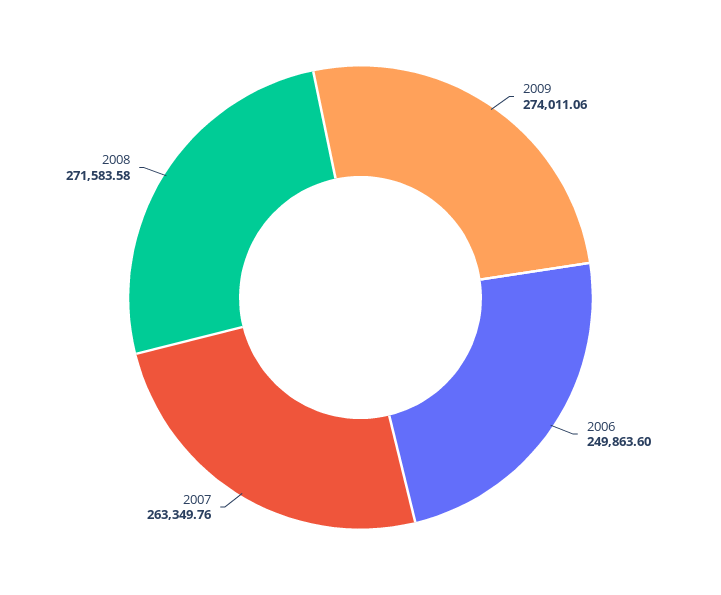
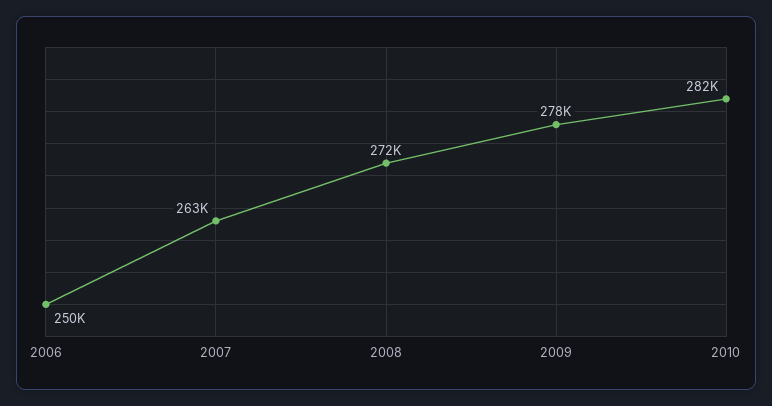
2009: 274011.06 -> 278000
2010: none -> 282000

